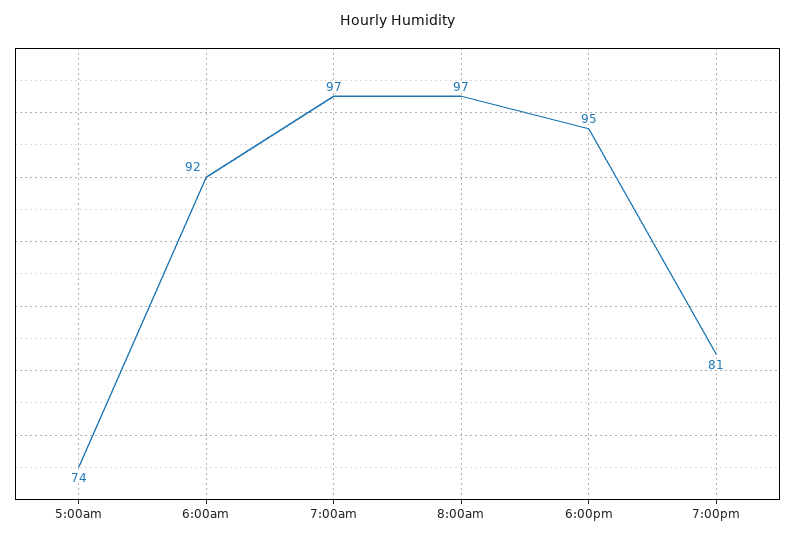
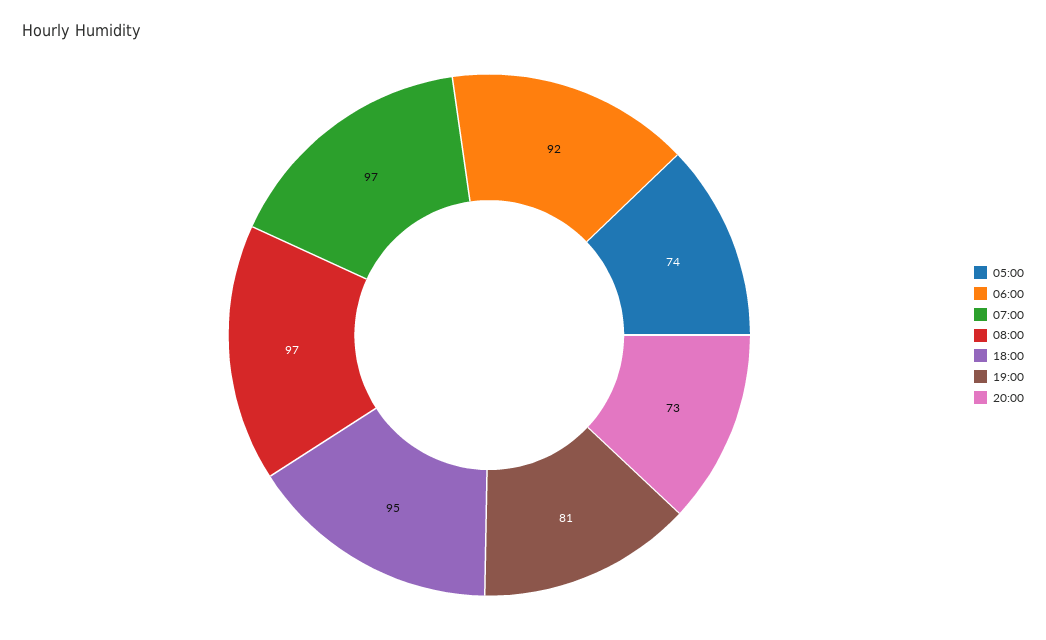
20:00: none -> 73

